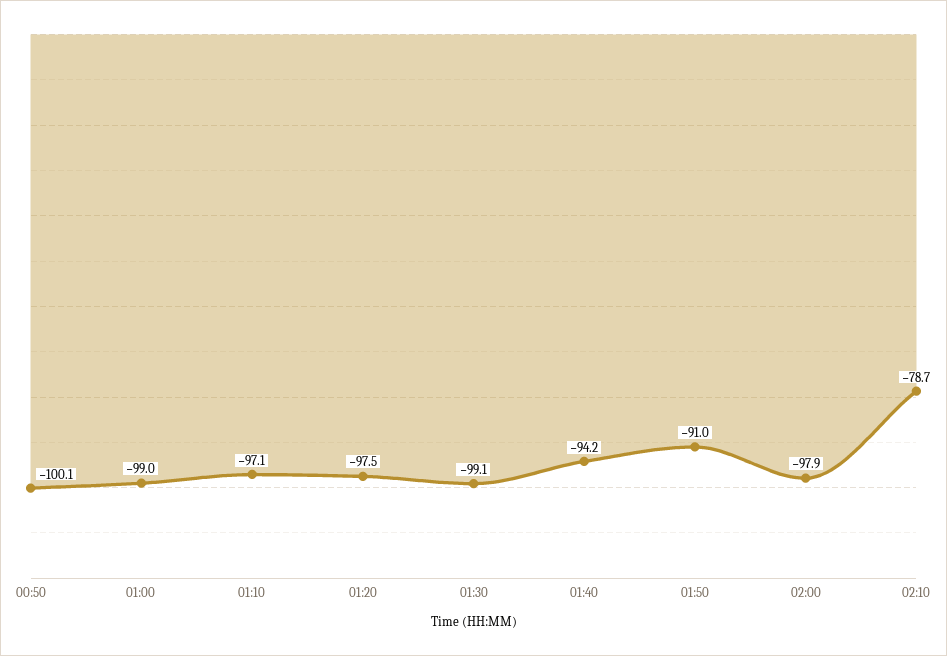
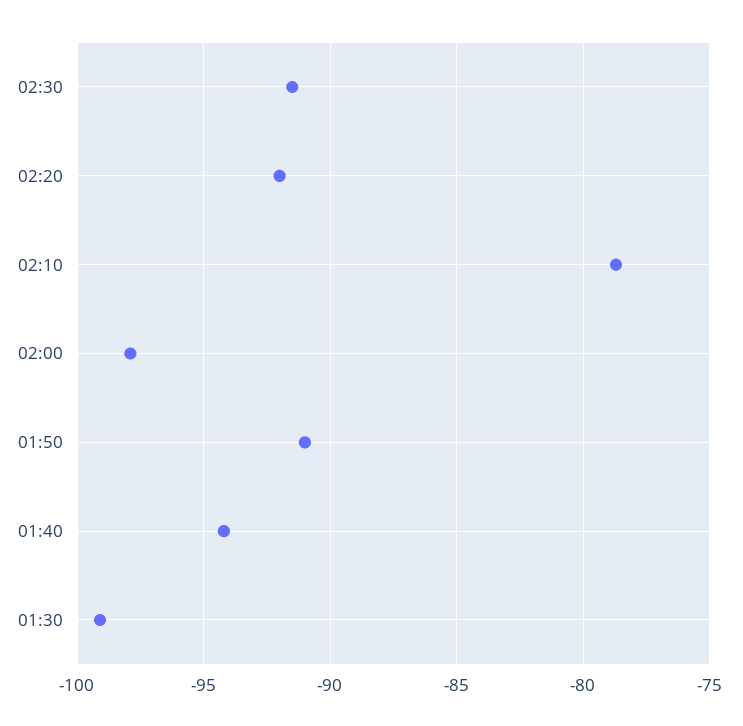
00:50: -100.1 -> none
01:00: -99 -> none
01:10: -97.1 -> none
01:20: -97.5 -> none
02:30: none -> -91.5
02:20: none -> -92

